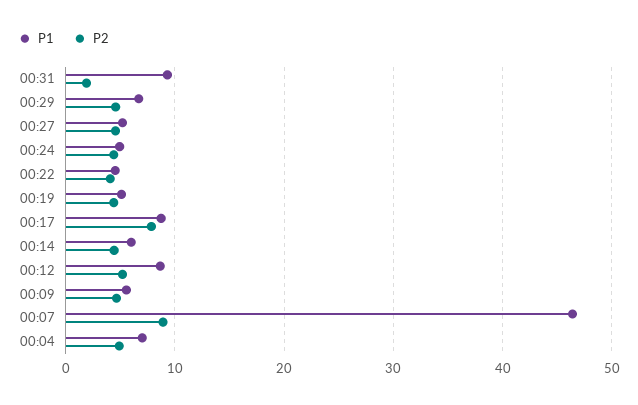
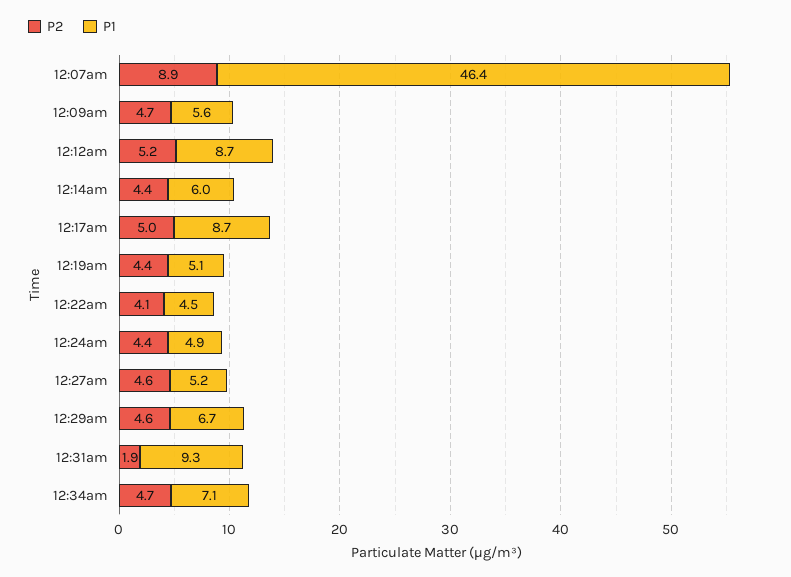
P2, 00:17: 8 -> 5
P1, 00:04: 7 -> none
P2, 00:04: 5 -> none
P2, 12:34am: none -> 4.7
P1, 12:34am: none -> 7.1

